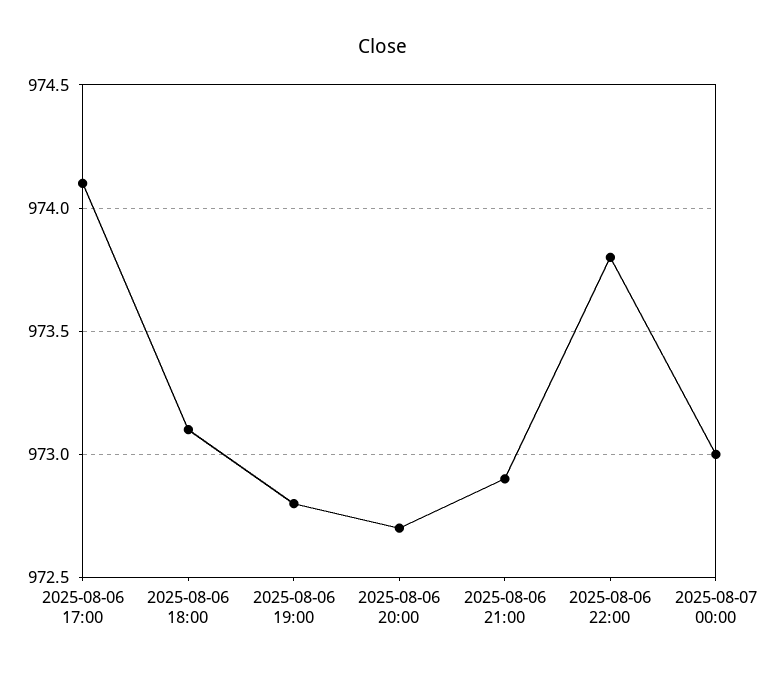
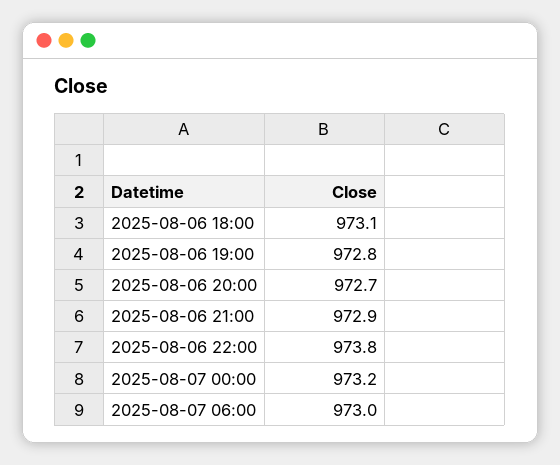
2025-08-06 17:00: 974.1 -> none
2025-08-07 00:00: 973 -> 973.2
2025-08-07 06:00: none -> 973

